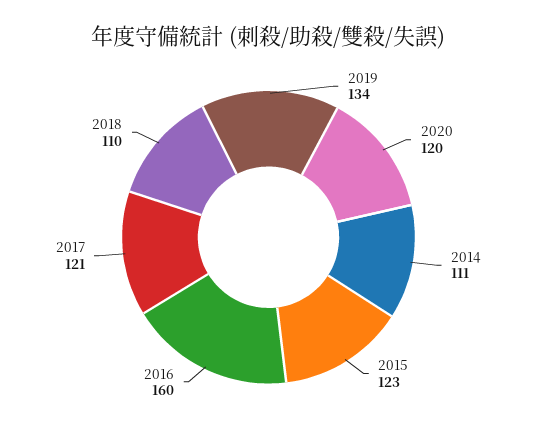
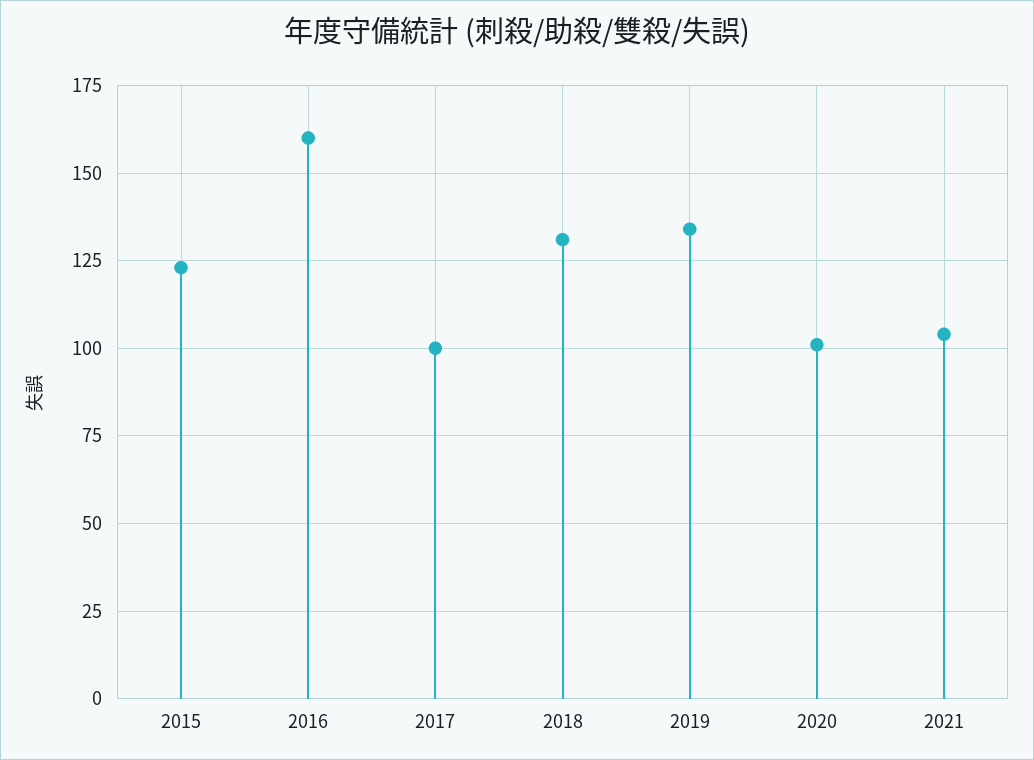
2020: 120 -> 100
2014: 111 -> none
2017: 121 -> 100
2018: 110 -> 130
2021: none -> 105

